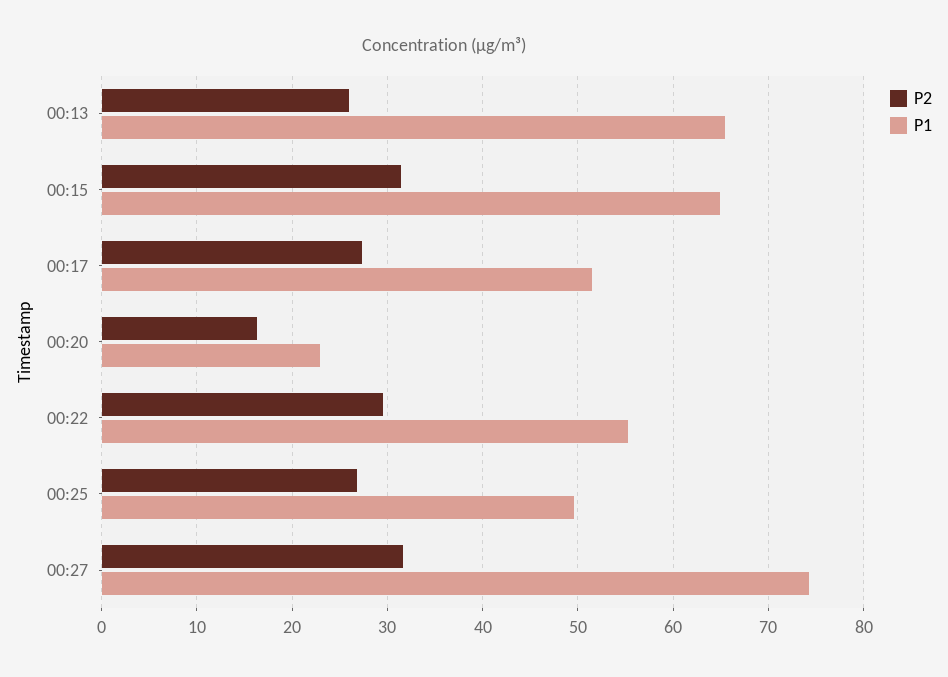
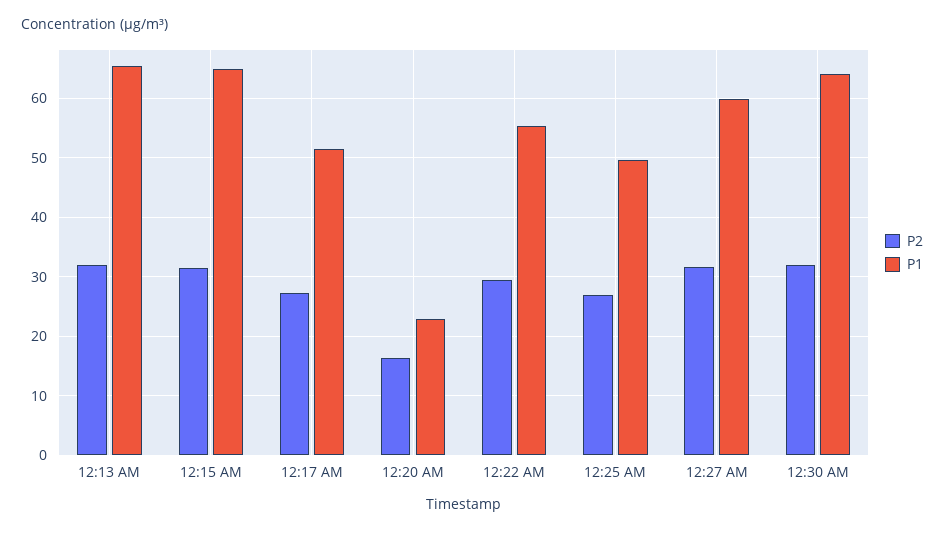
P2, 00:13: 26 -> 32
P1, 00:27: 74 -> 60
P2, 12:30 AM: none -> 32
P1, 12:30 AM: none -> 64

